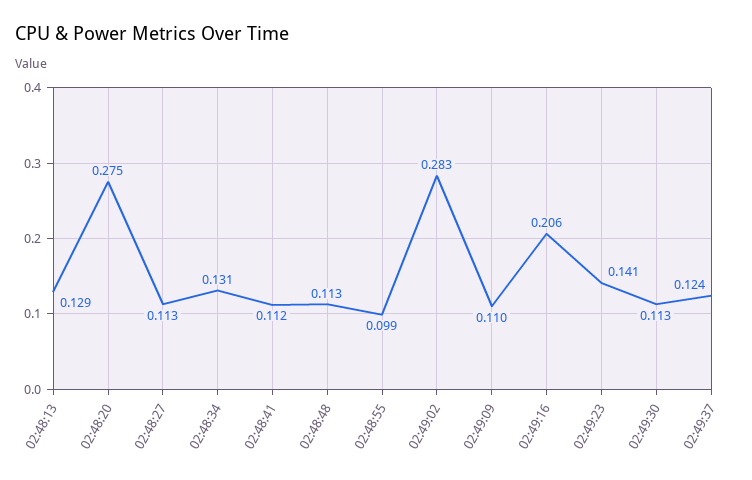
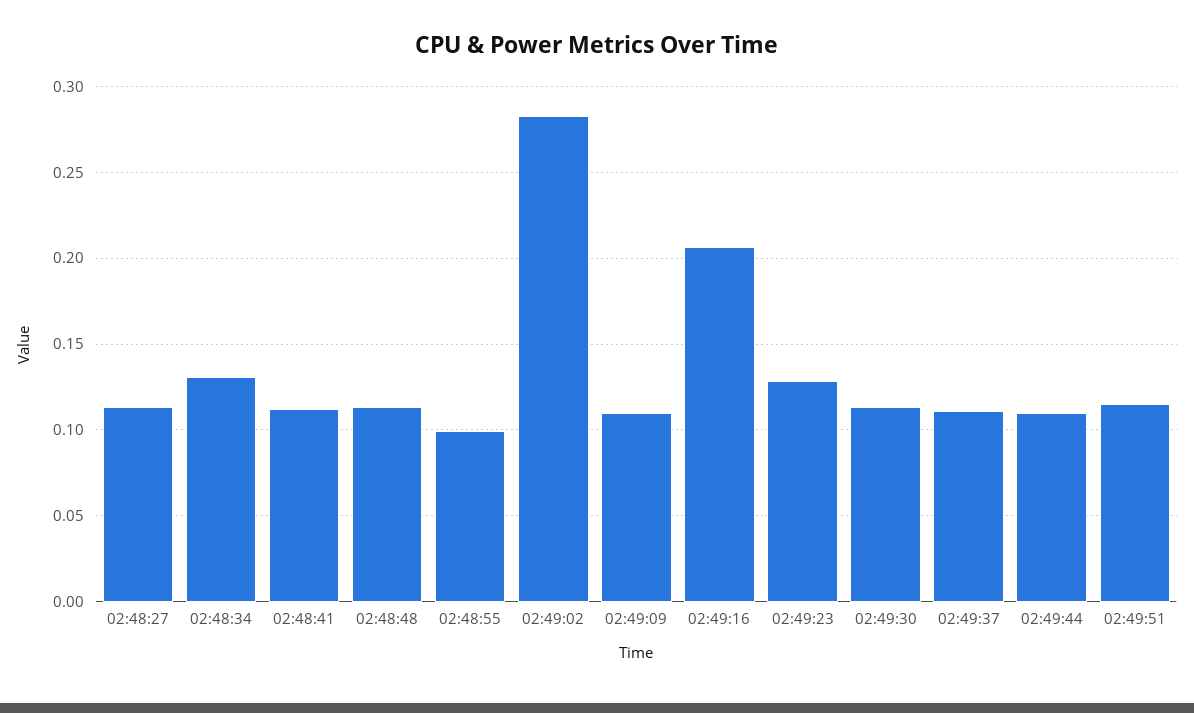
02:48:13: 0.129 -> none
02:48:20: 0.275 -> none
02:49:23: 0.141 -> 0.13
02:49:37: 0.124 -> 0.11
02:49:44: none -> 0.11
02:49:51: none -> 0.115

